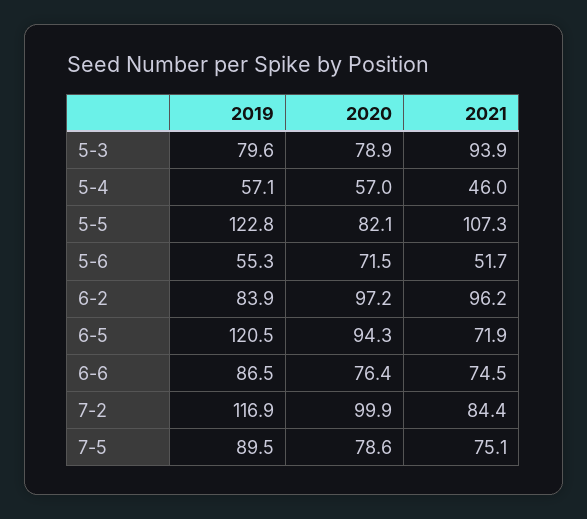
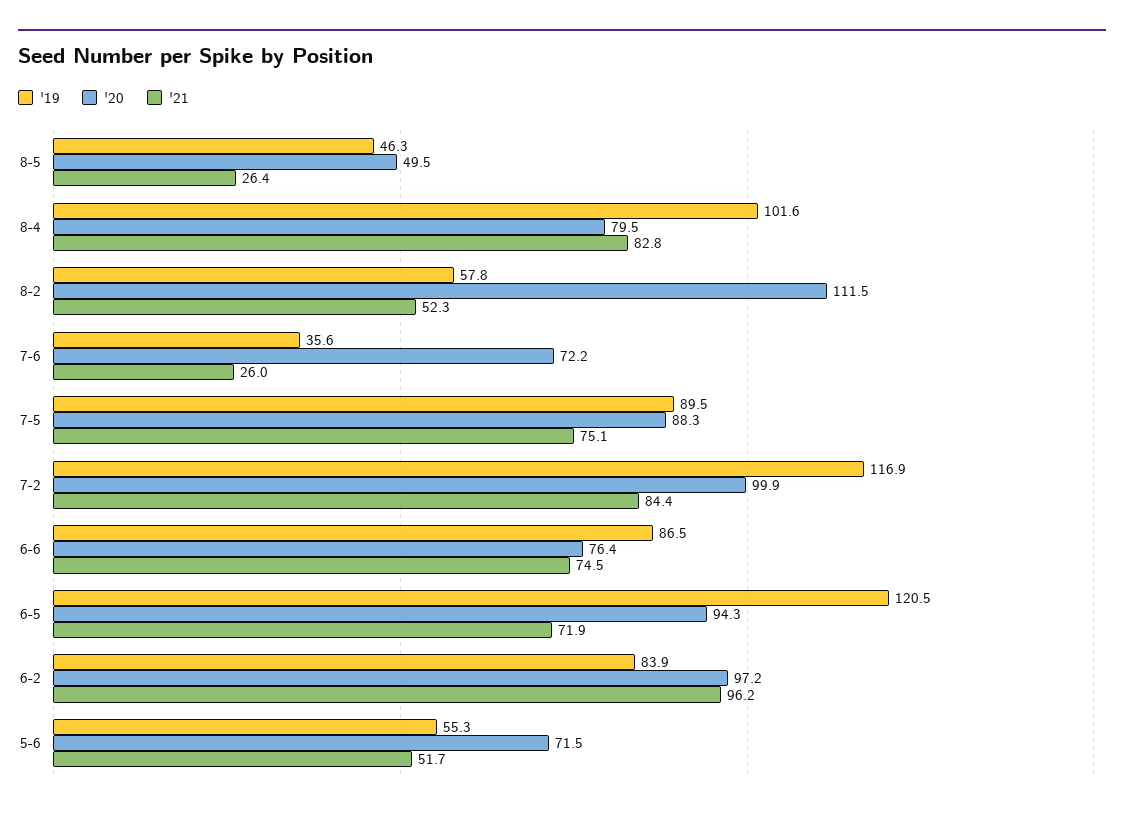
2019, 5-3: 79.6 -> none
2020, 5-3: 78.9 -> none
2021, 5-3: 93.9 -> none
2019, 5-4: 57.1 -> none
2020, 5-4: 57 -> none
2021, 5-4: 46 -> none
2019, 5-5: 122.8 -> none
2020, 5-5: 82.1 -> none
2021, 5-5: 107.3 -> none
2020, 7-5: 78.6 -> 88.3
2019, 8-5: none -> 46.3
2020, 8-5: none -> 49.5
2021, 8-5: none -> 26.4
2019, 8-4: none -> 101.6
2020, 8-4: none -> 79.5
2021, 8-4: none -> 82.8
2019, 8-2: none -> 57.8
2020, 8-2: none -> 111.5
2021, 8-2: none -> 52.3
2019, 7-6: none -> 35.6
2020, 7-6: none -> 72.2
2021, 7-6: none -> 26

